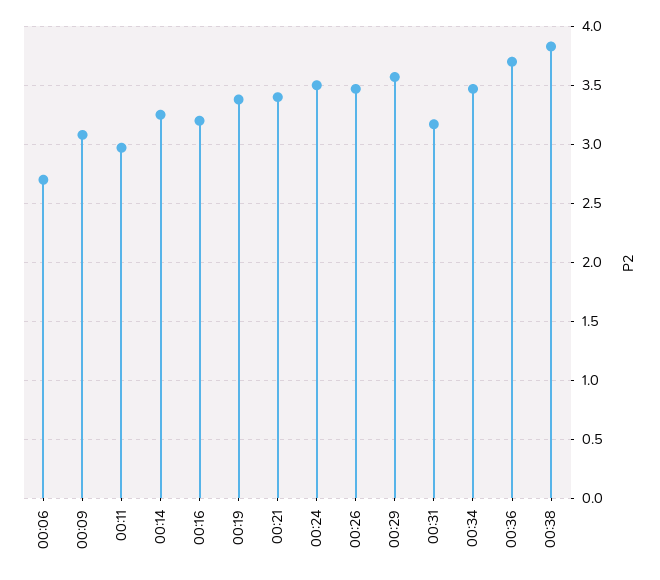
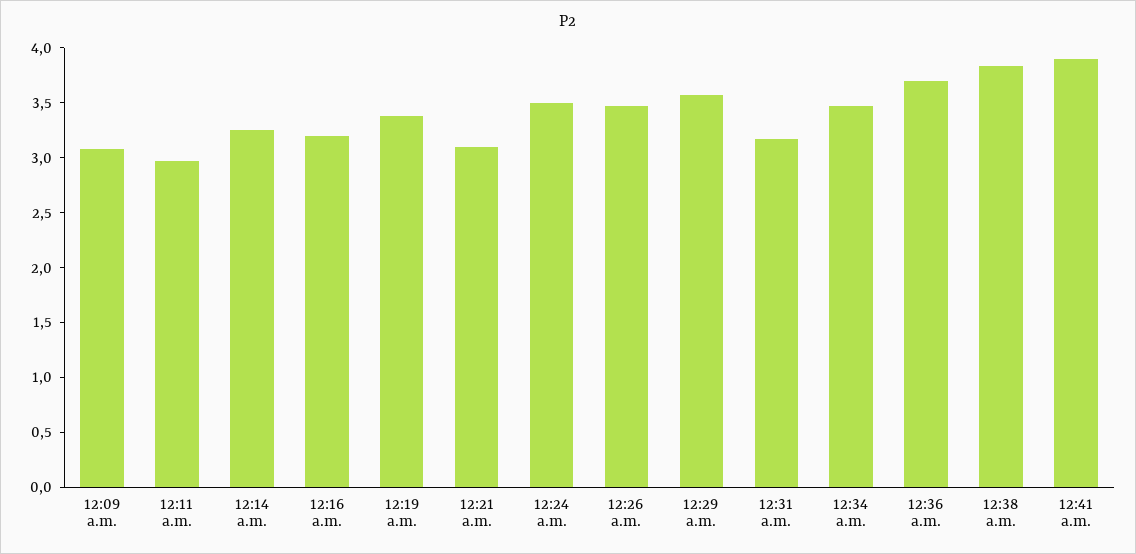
00:06: 2.7 -> none
00:21: 3.4 -> 3.1
12:41 a.m.: none -> 3.9

